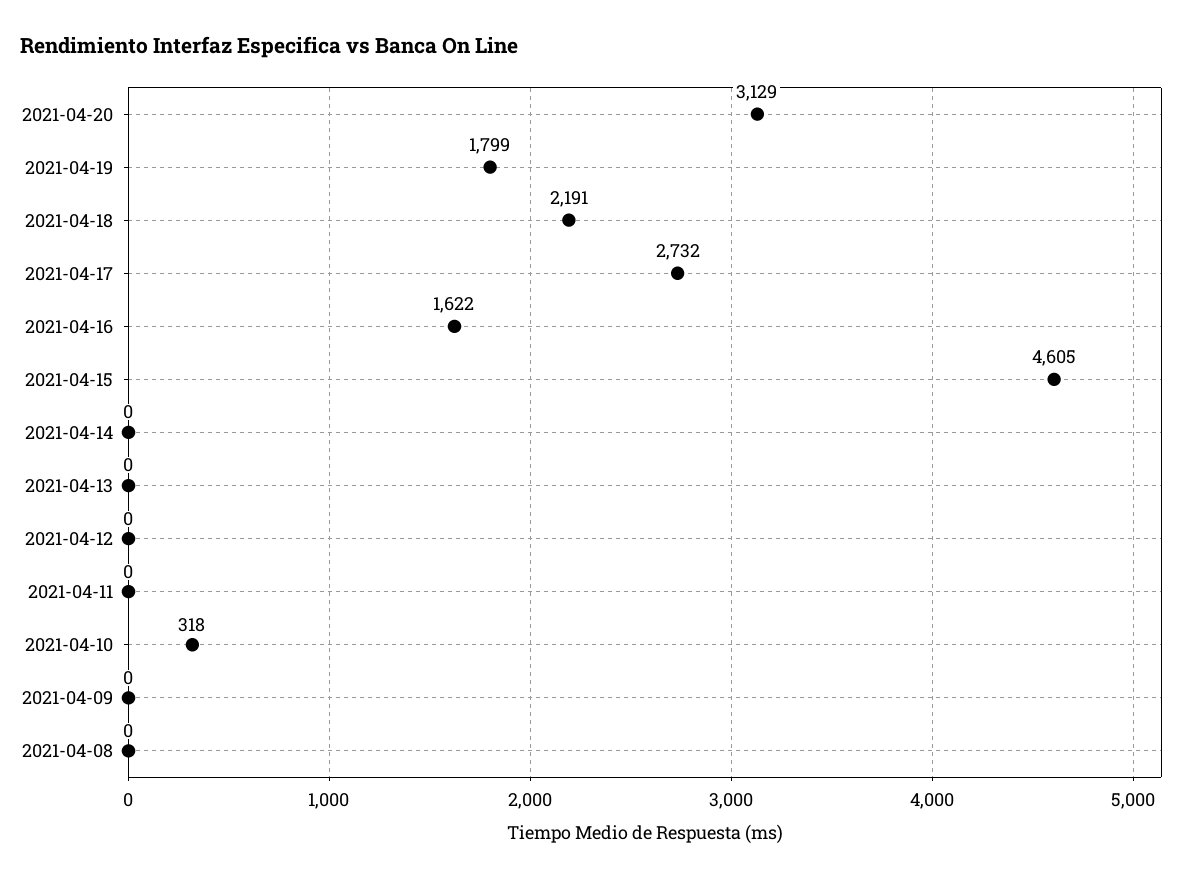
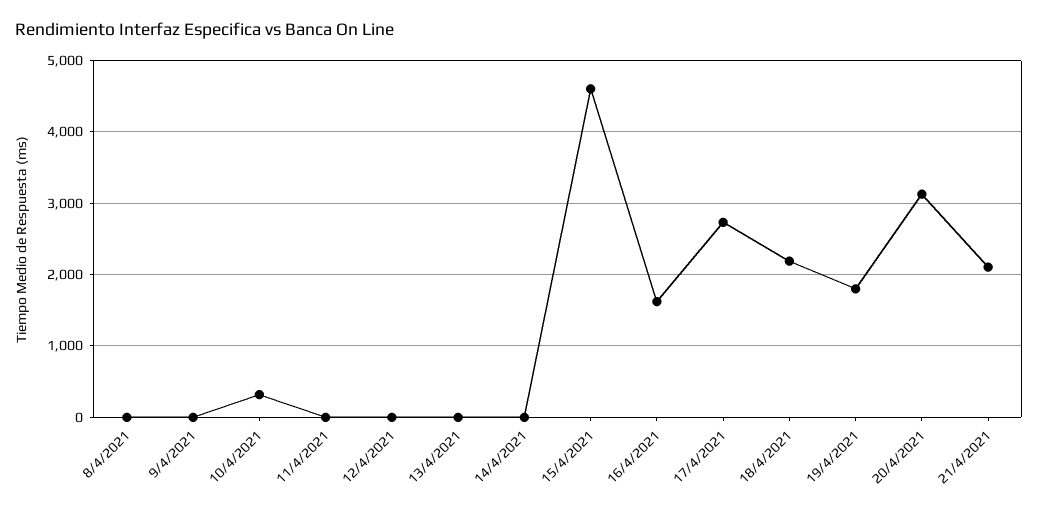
21/4/2021: none -> 2100

